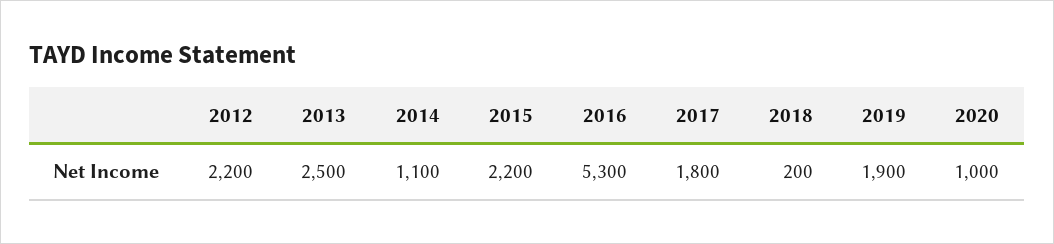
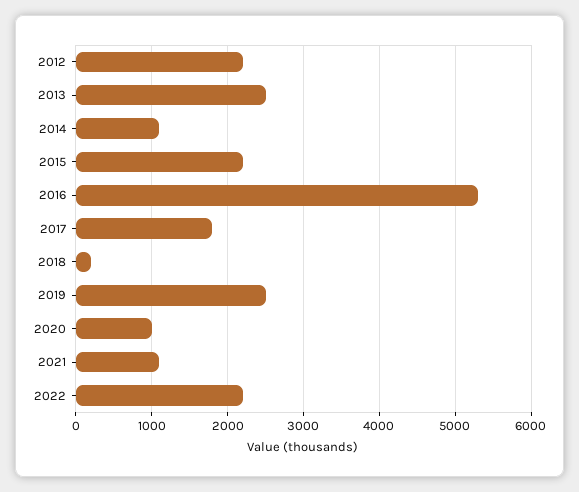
2019: 1900 -> 2500
2021: none -> 1100
2022: none -> 2200

